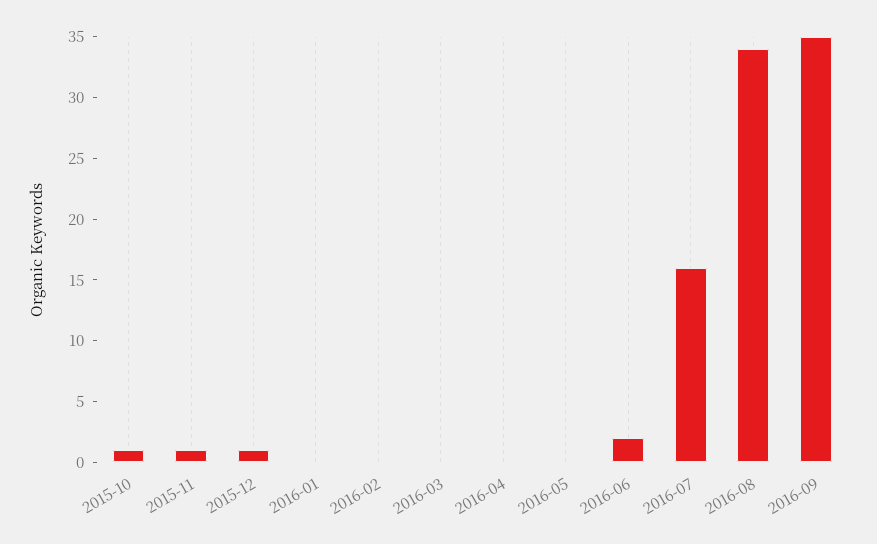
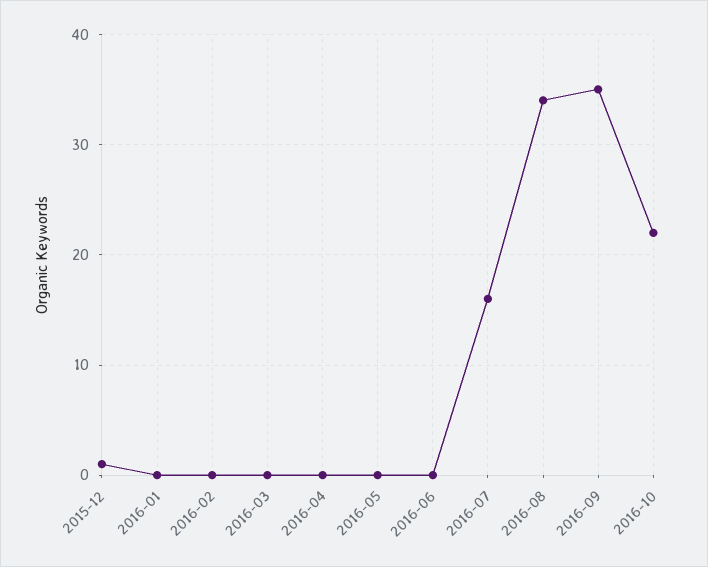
2015-10: 1 -> none
2015-11: 1 -> none
2016-06: 2 -> 0
2016-10: none -> 22

